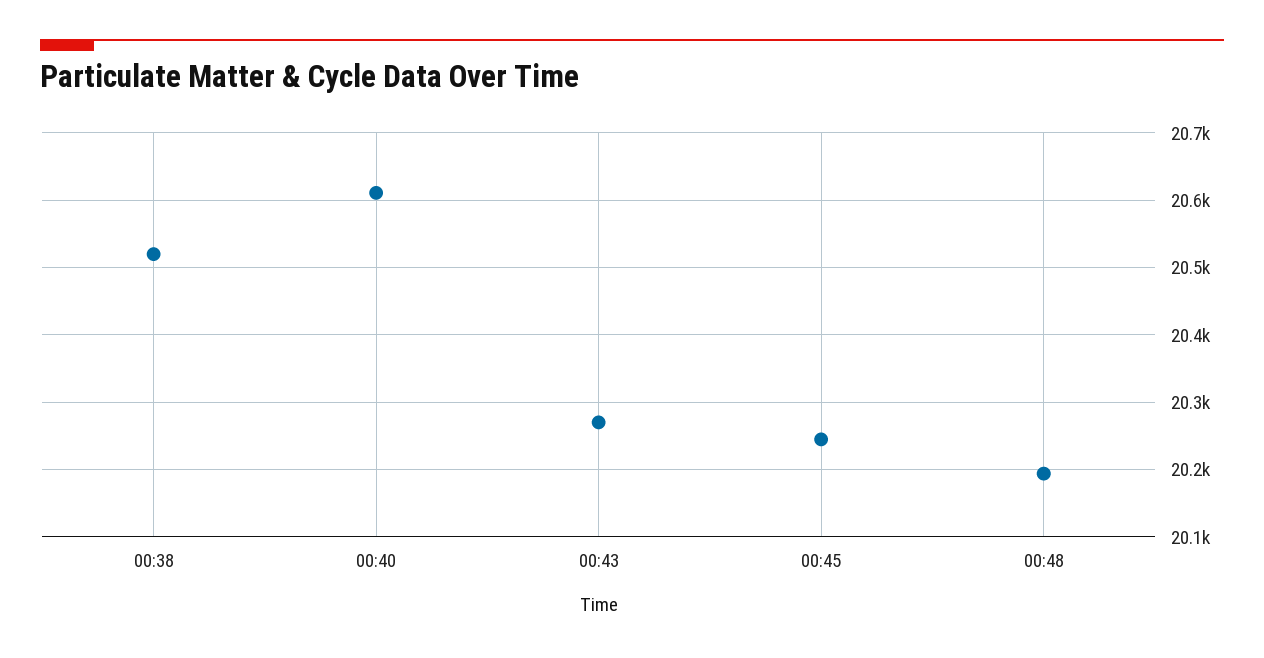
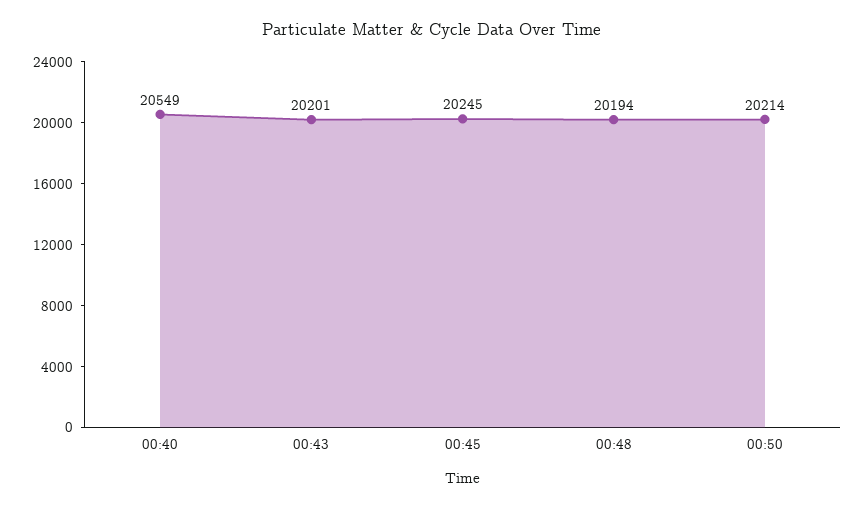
00:38: 20520 -> none
00:40: 20610 -> 20549
00:43: 20270 -> 20201
00:50: none -> 20214

